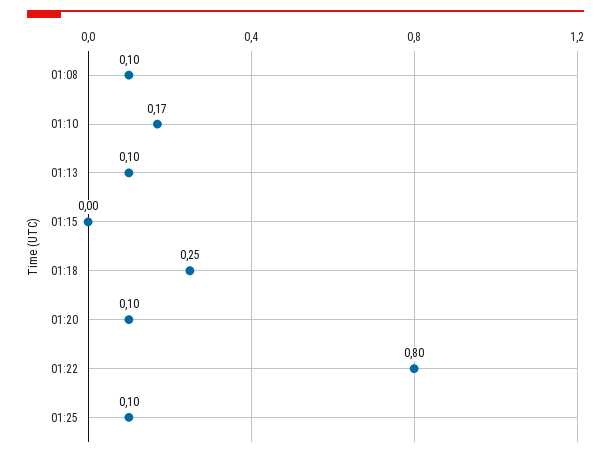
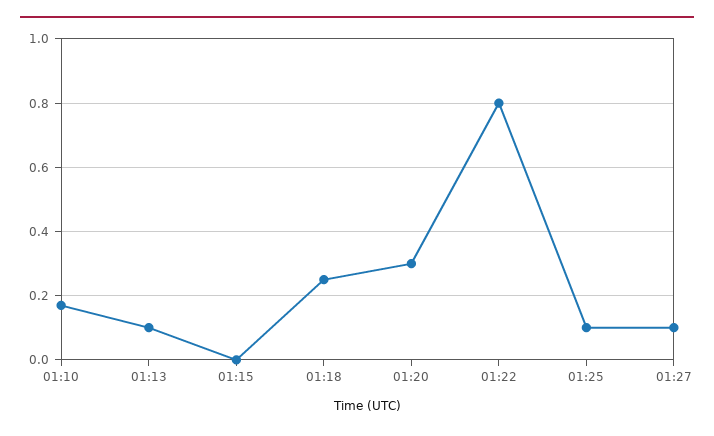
01:08: 0.1 -> none
01:20: 0.1 -> 0.3
01:27: none -> 0.1

